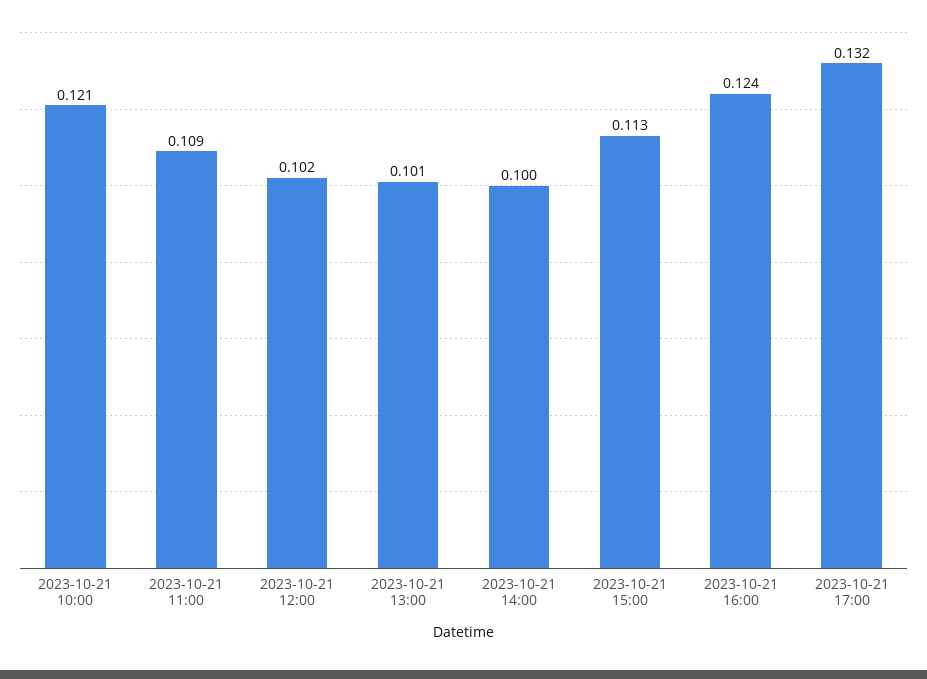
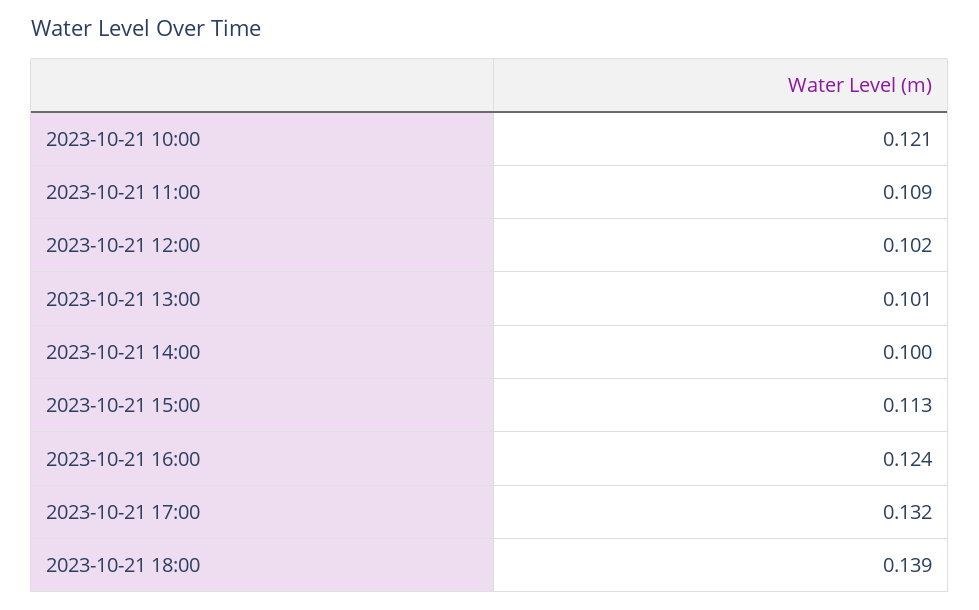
2023-10-21 18:00: none -> 0.139

